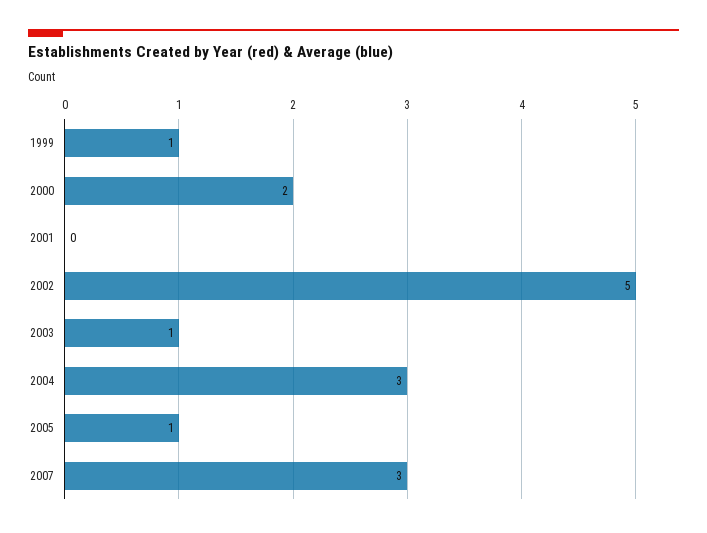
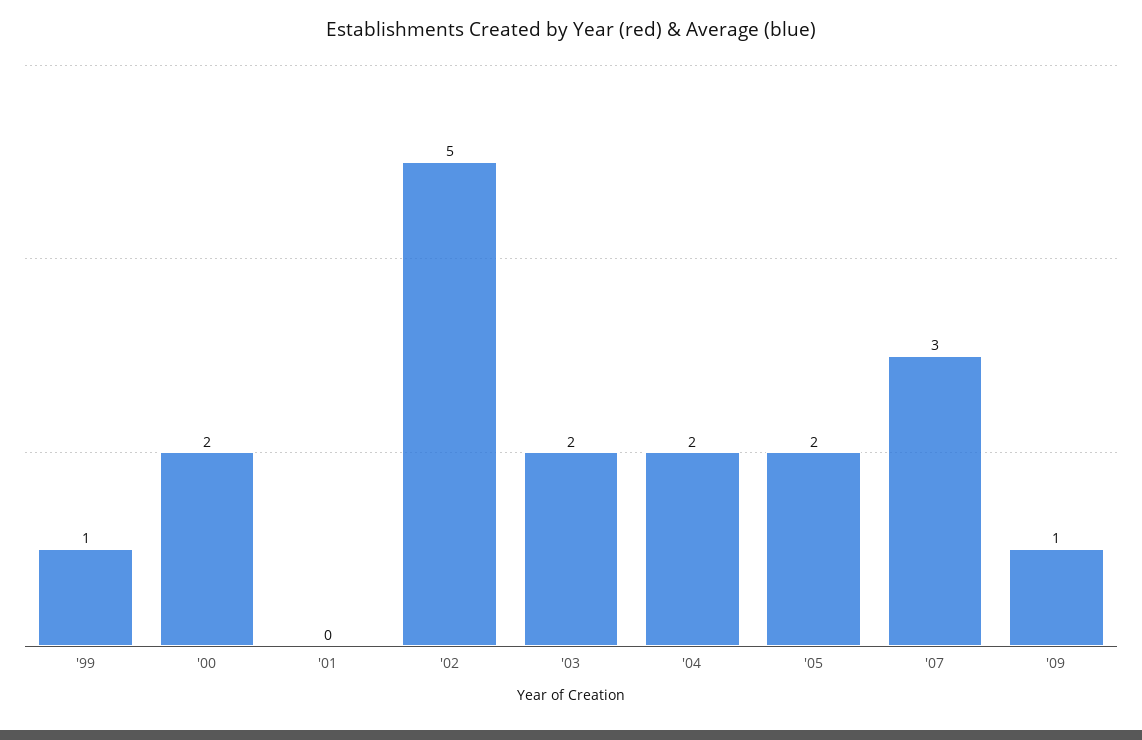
2003: 1 -> 2
2004: 3 -> 2
2005: 1 -> 2
'09: none -> 1

